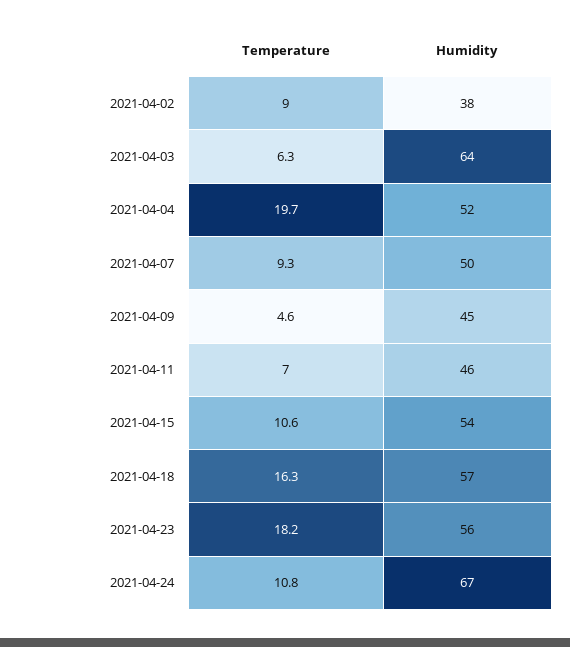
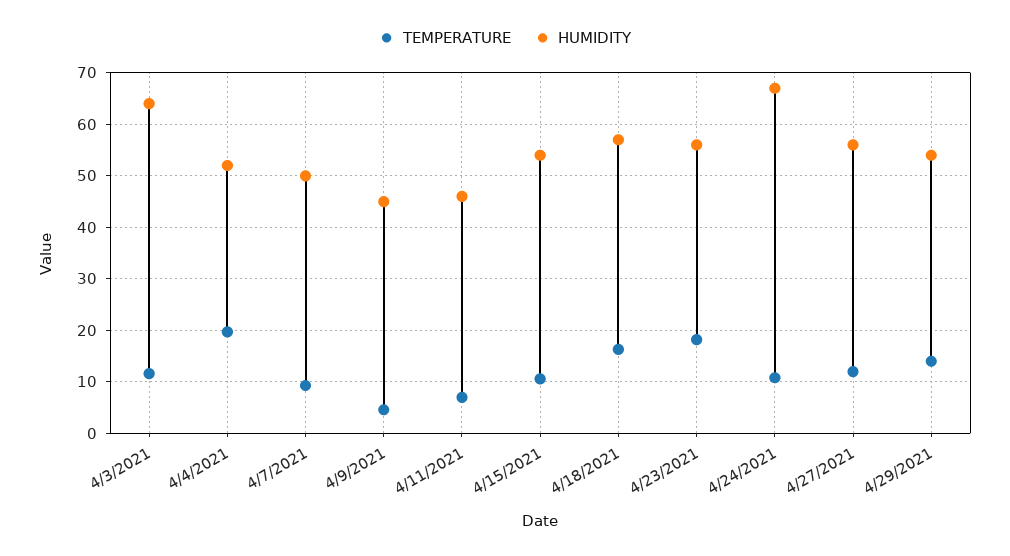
Temperature, 2021-04-02: 9 -> none
Humidity, 2021-04-02: 38 -> none
Temperature, 2021-04-03: 6.3 -> 12
Temperature, 4/27/2021: none -> 12
Humidity, 4/27/2021: none -> 56
Temperature, 4/29/2021: none -> 14
Humidity, 4/29/2021: none -> 54

